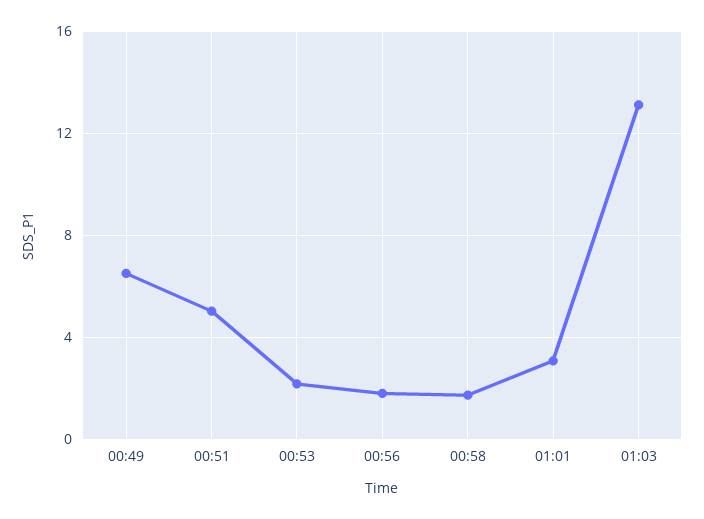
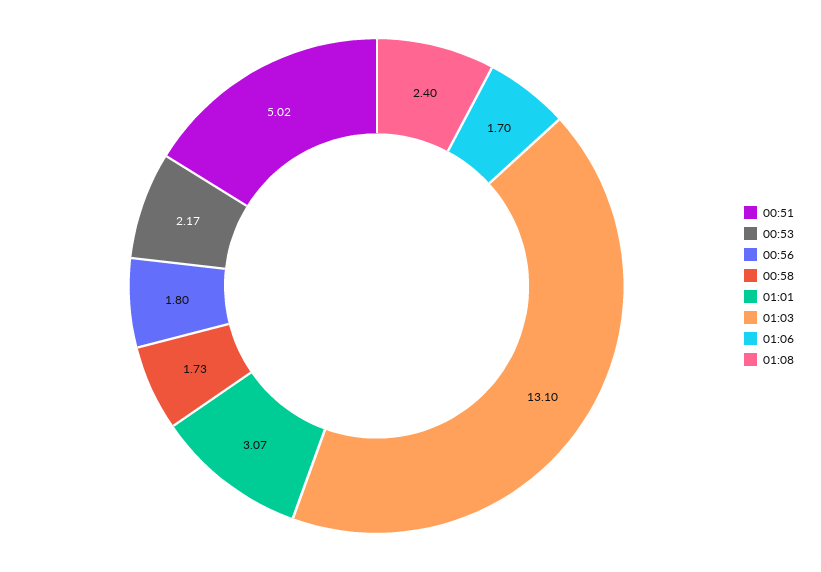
00:49: 6.5 -> none
01:06: none -> 1.7
01:08: none -> 2.4

